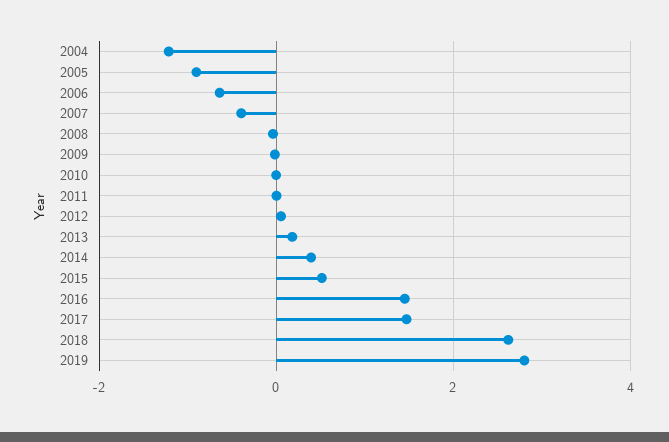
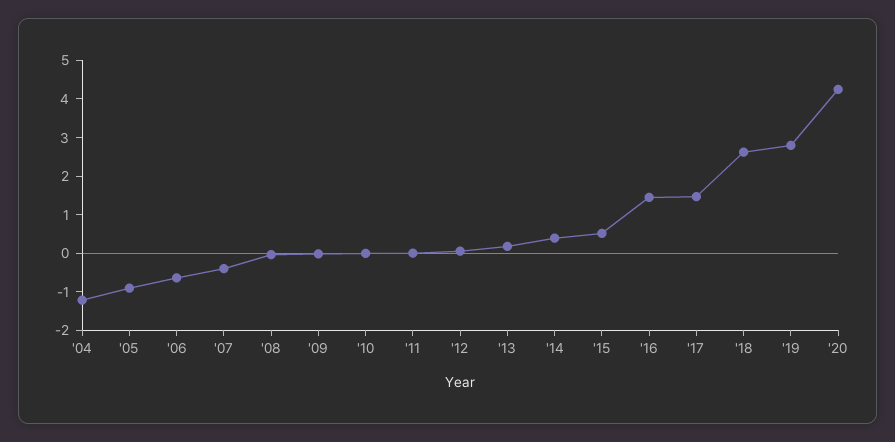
'20: none -> 4.25

